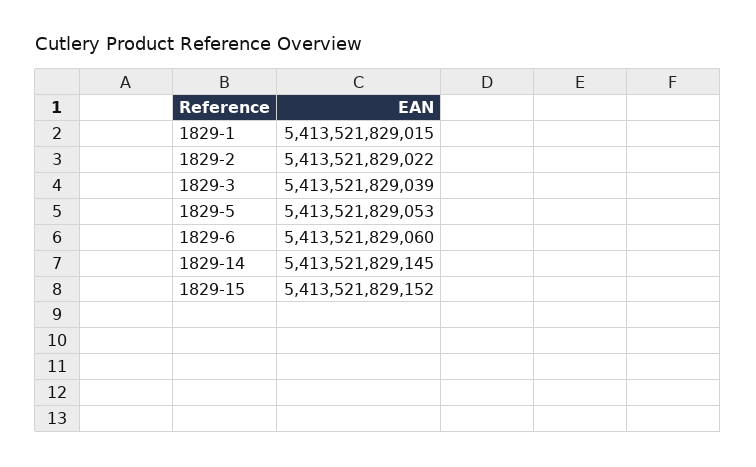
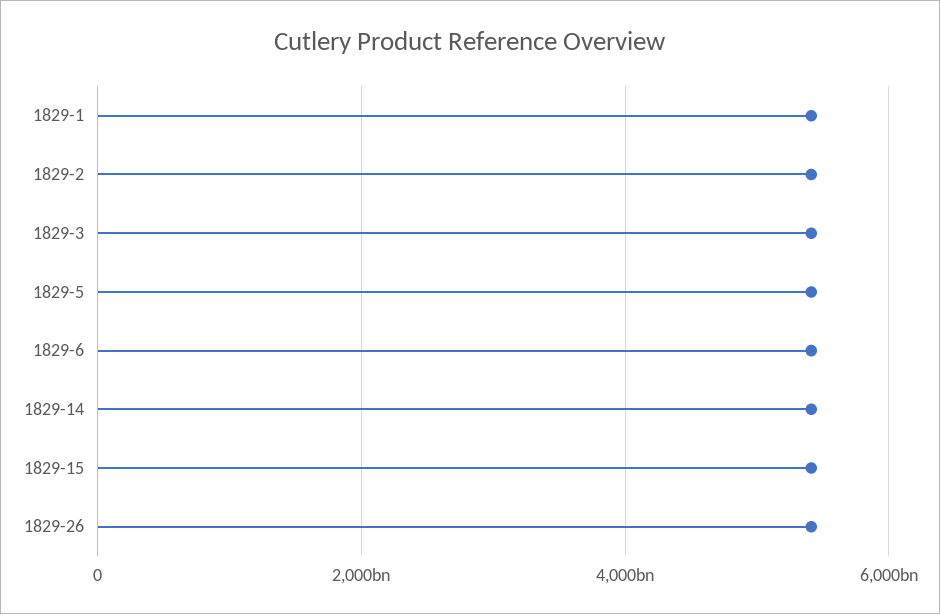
1829-26: none -> 5400000000000

